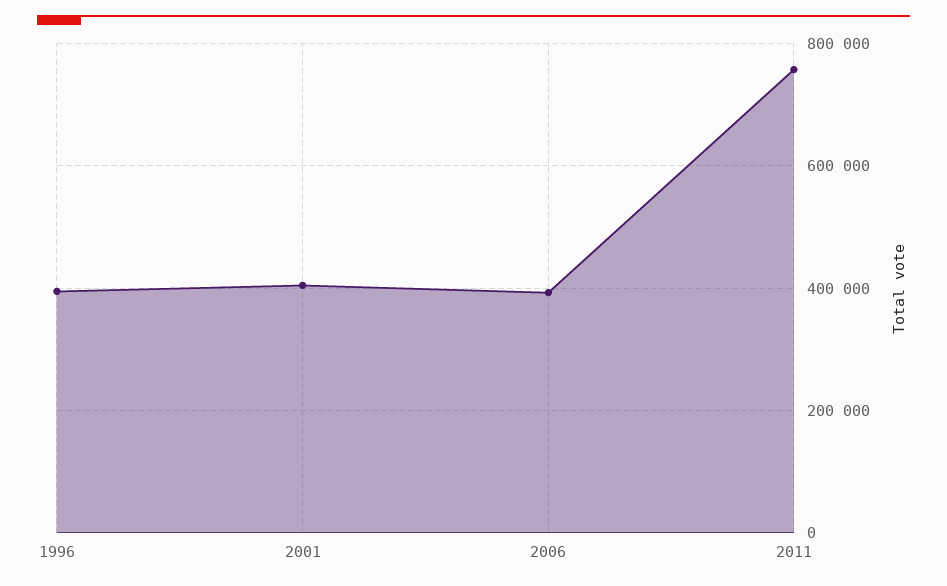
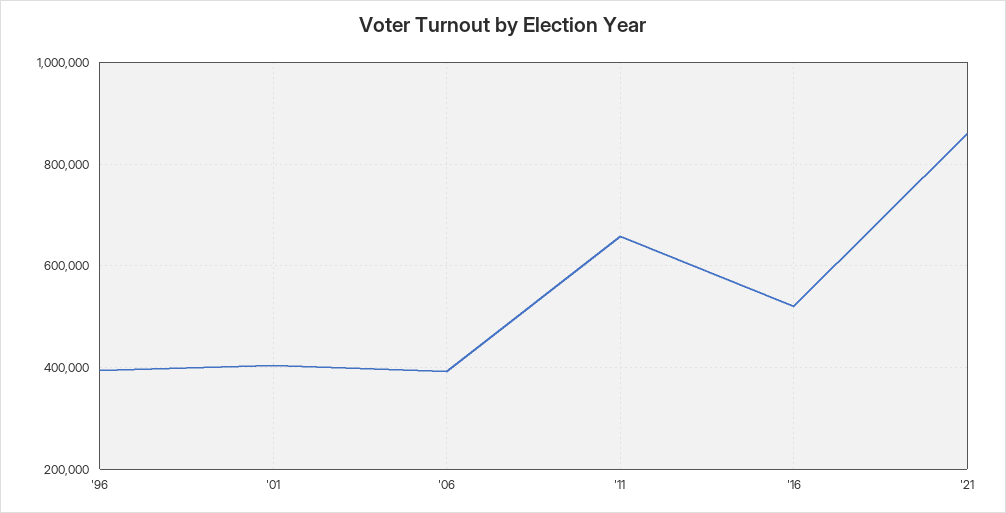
2011: 760000 -> 660000
'16: none -> 520000
'21: none -> 860000

